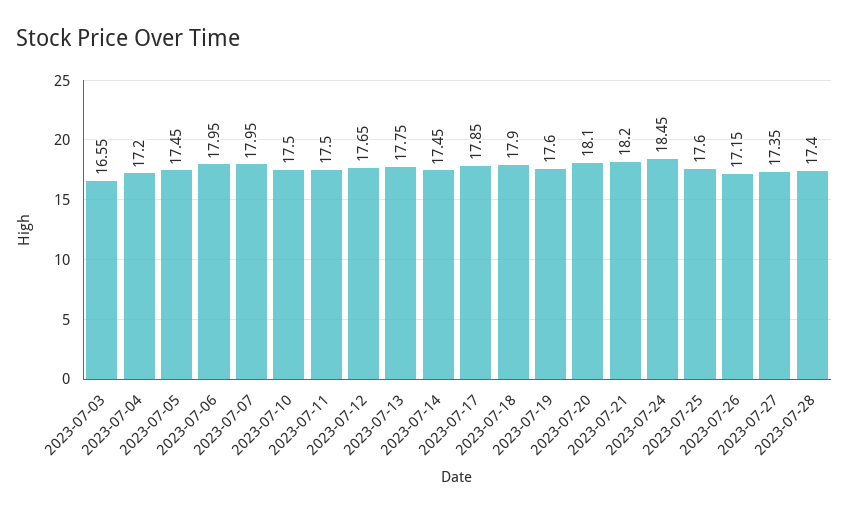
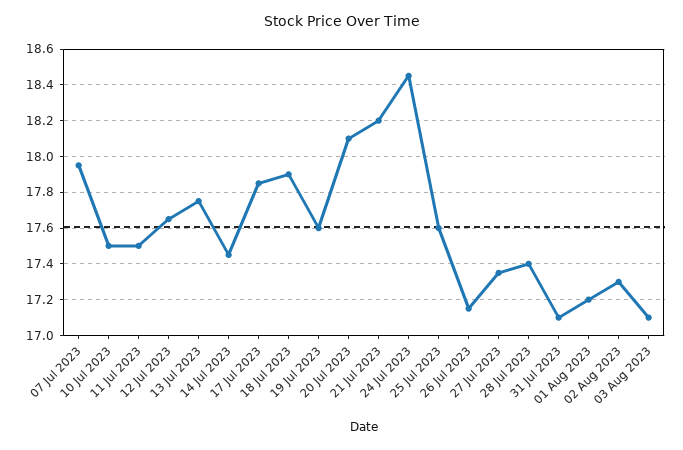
2023-07-03: 16.55 -> none
2023-07-04: 17.2 -> none
2023-07-05: 17.45 -> none
2023-07-06: 17.95 -> none
31 Jul 2023: none -> 17.1
01 Aug 2023: none -> 17.2
02 Aug 2023: none -> 17.3
03 Aug 2023: none -> 17.1

